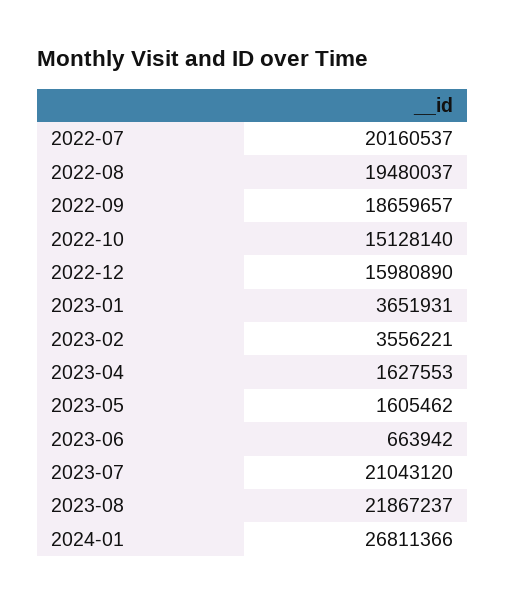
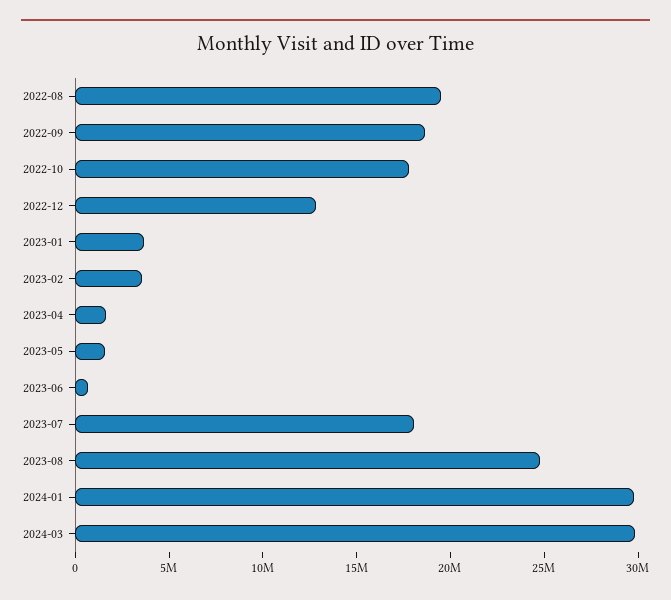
2022-07: 20160537 -> none
2022-10: 15128140 -> 18000000
2022-12: 15980890 -> 13000000
2023-07: 21043120 -> 18000000
2023-08: 21867237 -> 25000000
2024-01: 26811366 -> 30000000
2024-03: none -> 30000000

